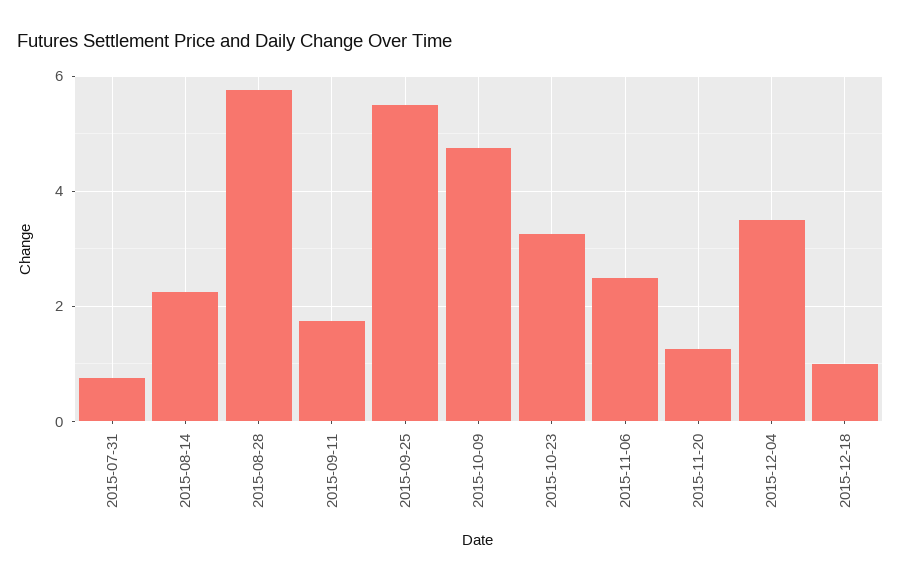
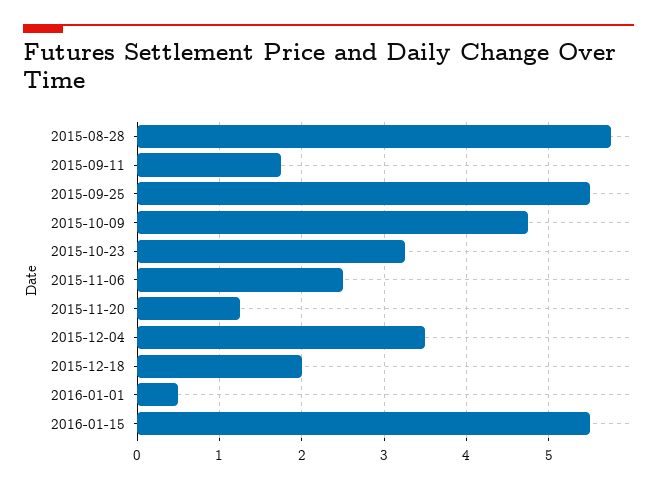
2015-07-31: 0.8 -> none
2015-08-14: 2.2 -> none
2015-12-18: 1 -> 2
2016-01-01: none -> 0.5
2016-01-15: none -> 5.5

